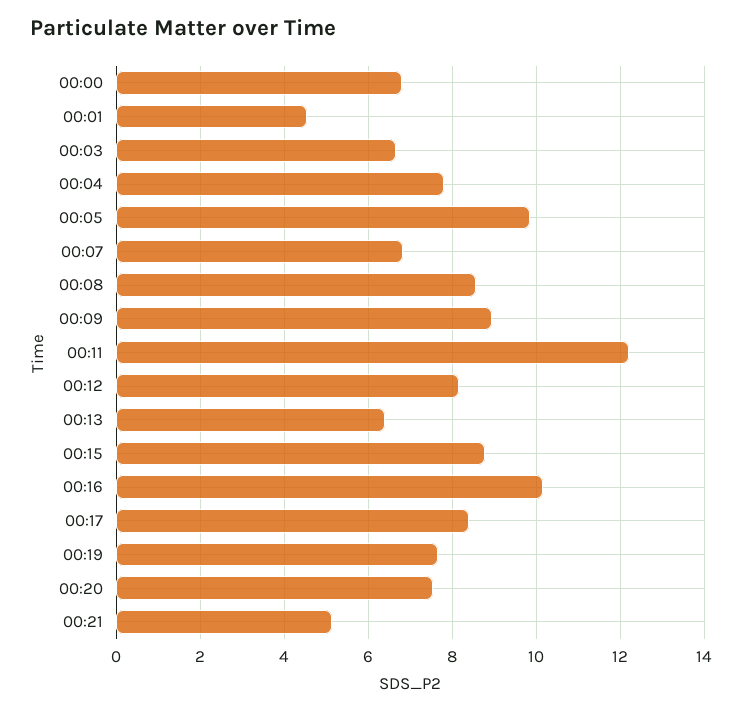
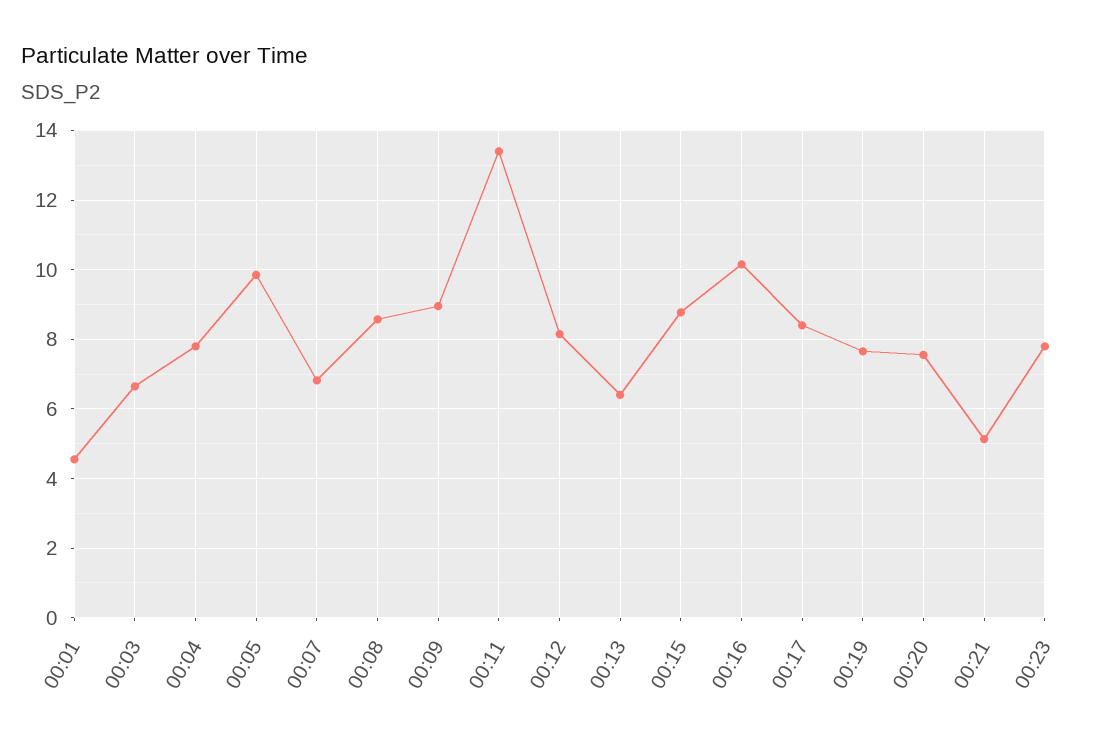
00:00: 6.8 -> none
00:11: 12.2 -> 13.4
00:23: none -> 7.8

